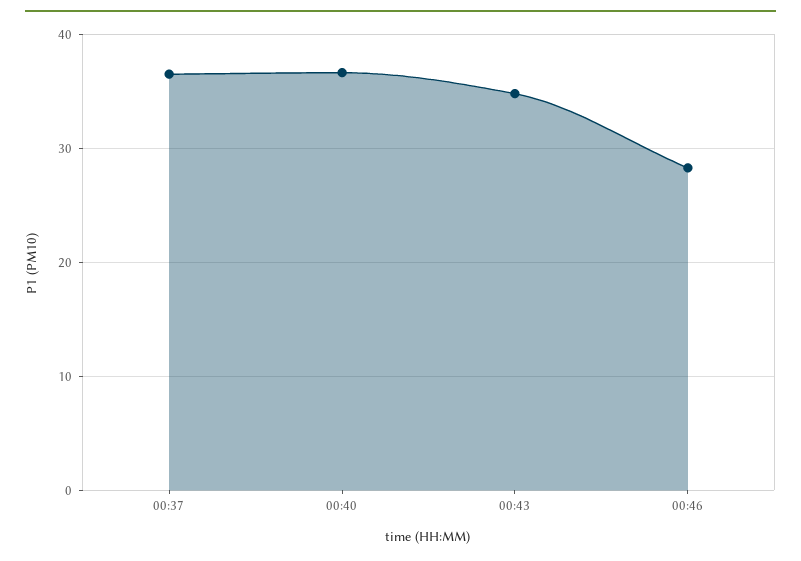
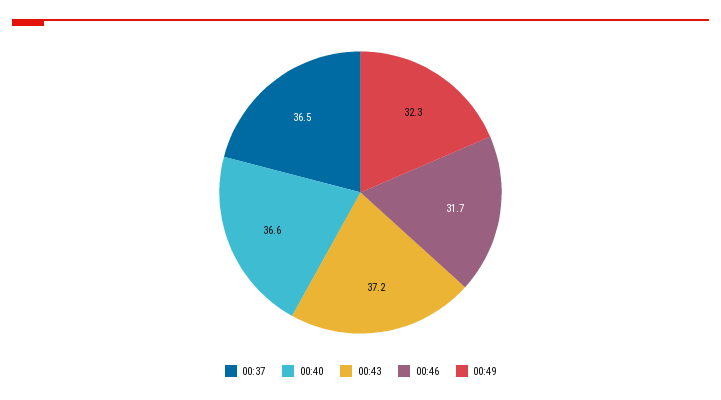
00:43: 35 -> 37.2
00:46: 28 -> 31.7
00:49: none -> 32.3

